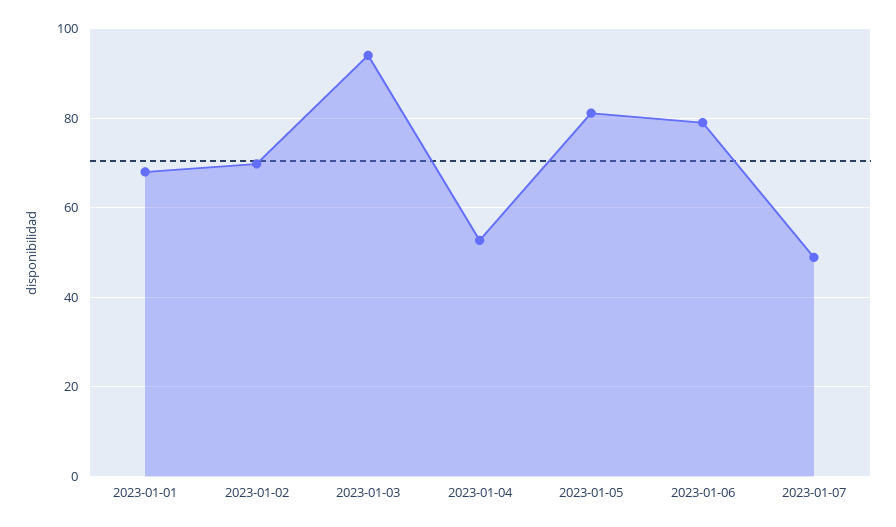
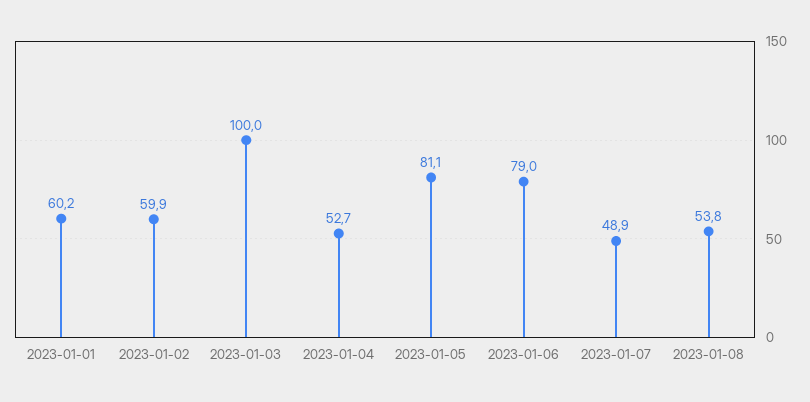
2023-01-01: 68 -> 60.2
2023-01-02: 70 -> 59.9
2023-01-03: 94 -> 100
2023-01-08: none -> 53.8

